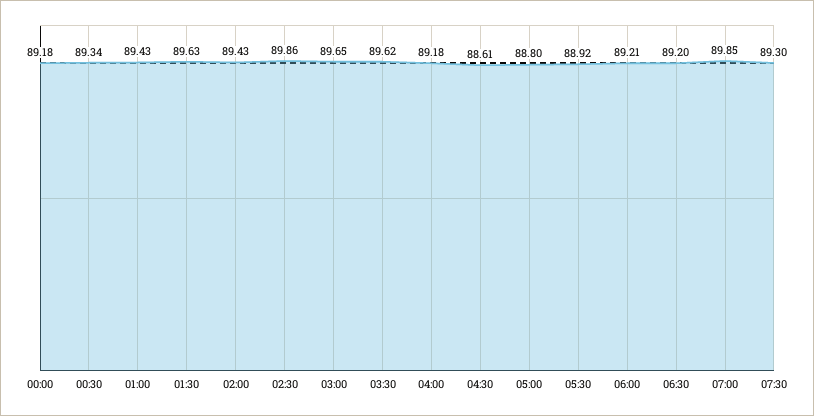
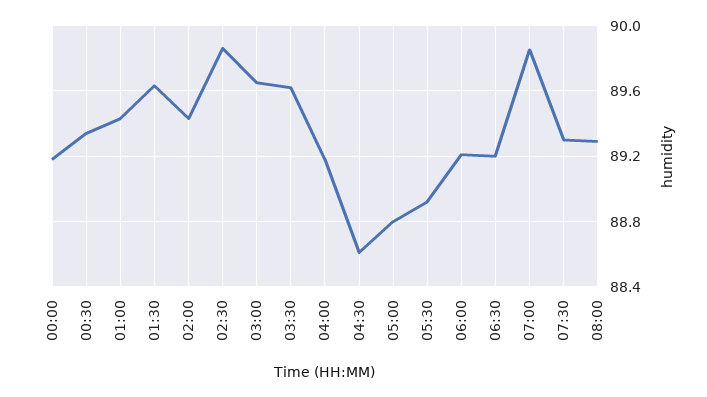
08:00: none -> 89.3

